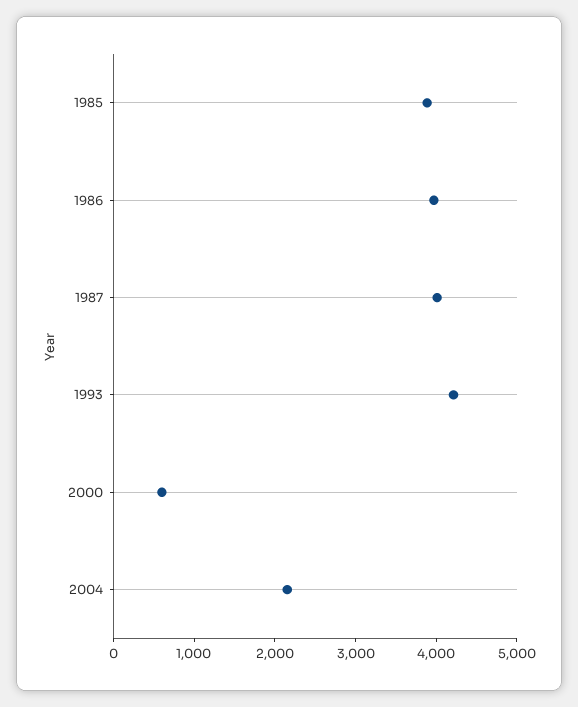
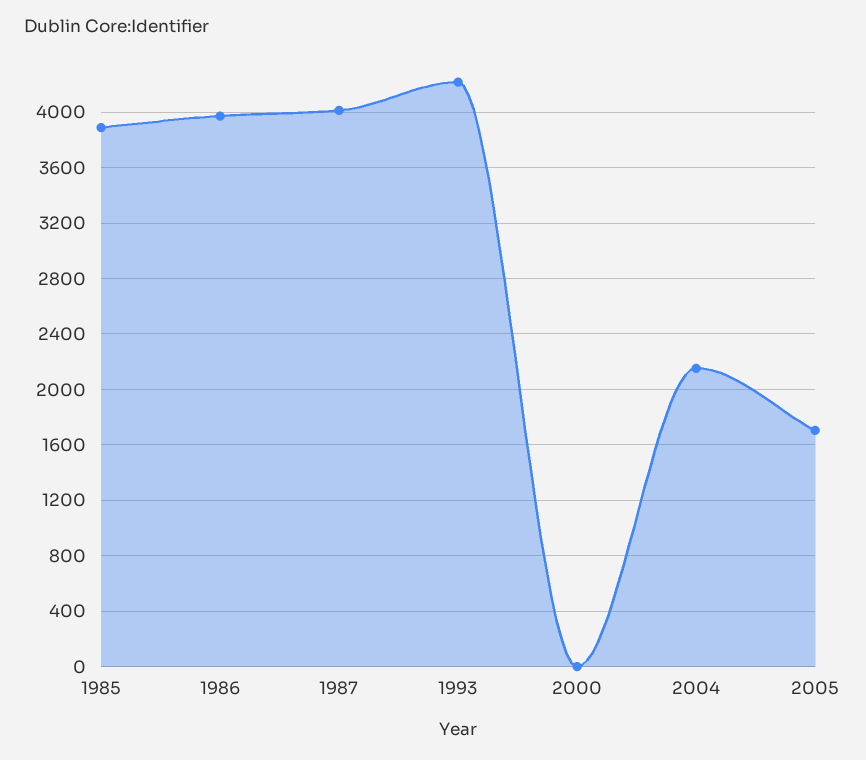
2000: 600 -> 0
2005: none -> 1700

